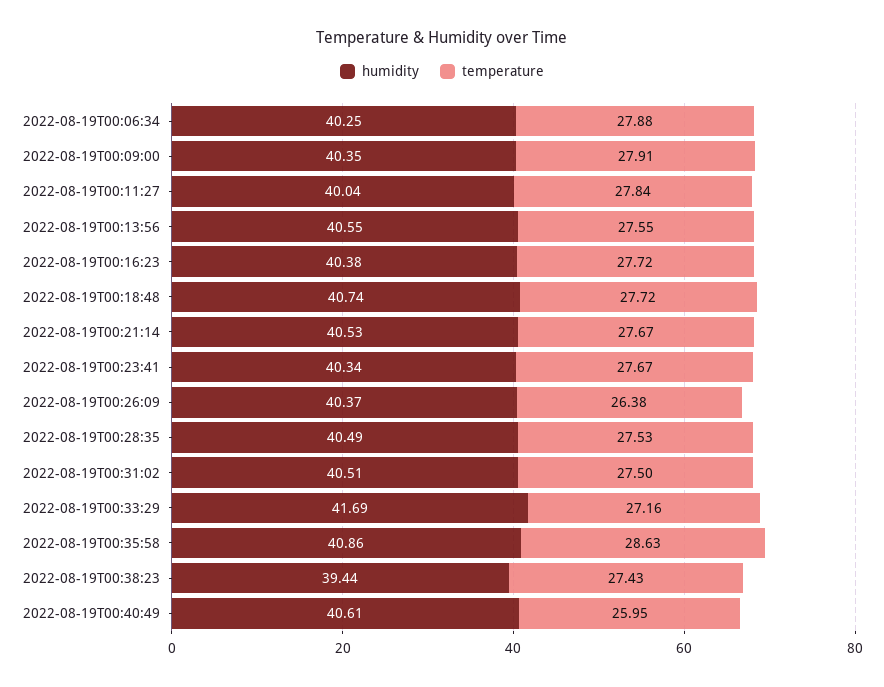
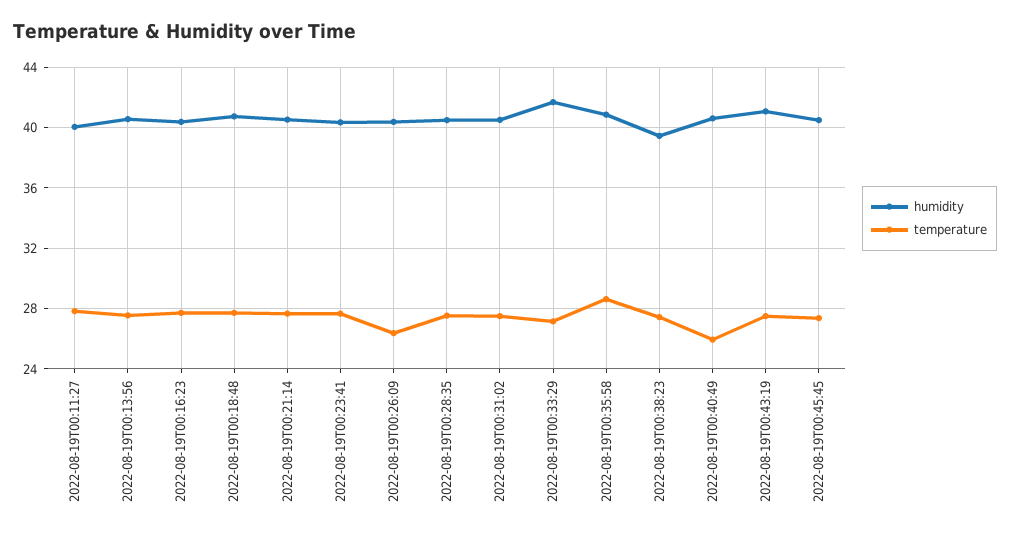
humidity, 2022-08-19T00:06:34: 40.25 -> none
temperature, 2022-08-19T00:06:34: 27.88 -> none
humidity, 2022-08-19T00:09:00: 40.35 -> none
temperature, 2022-08-19T00:09:00: 27.91 -> none
humidity, 2022-08-19T00:43:19: none -> 41
temperature, 2022-08-19T00:43:19: none -> 27.5
humidity, 2022-08-19T00:45:45: none -> 40.5
temperature, 2022-08-19T00:45:45: none -> 27.5

